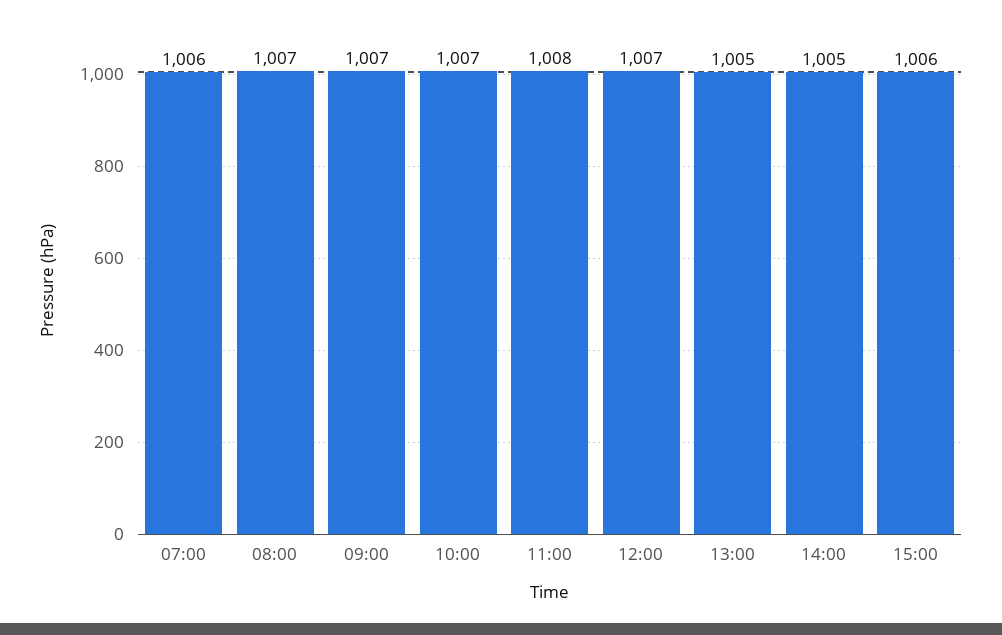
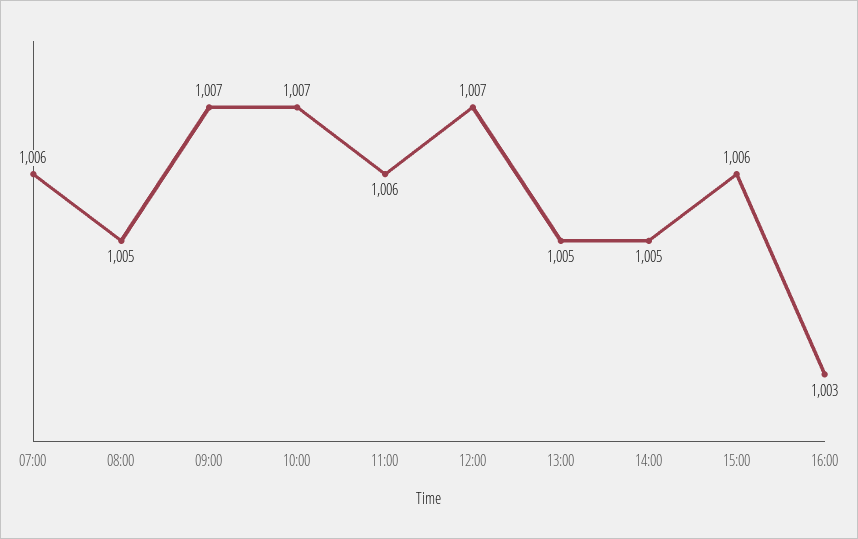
08:00: 1007 -> 1005
11:00: 1008 -> 1006
16:00: none -> 1003

